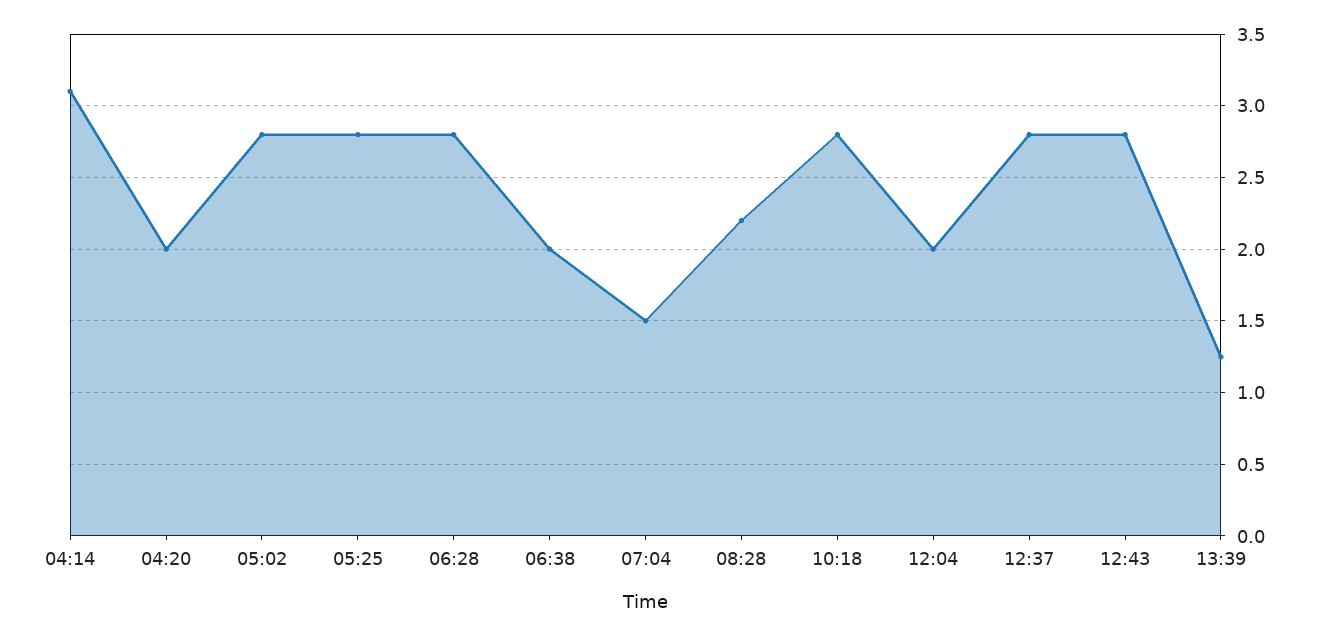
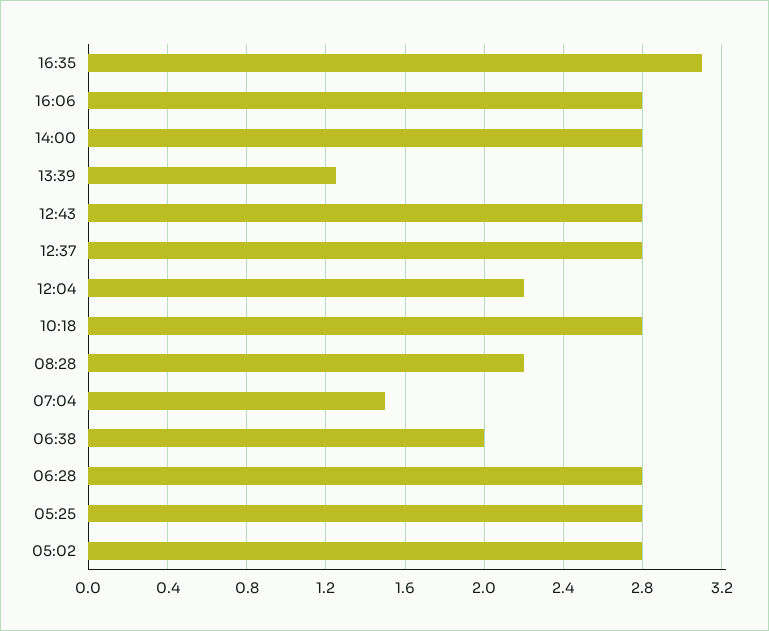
04:14: 3.1 -> none
04:20: 2 -> none
12:04: 2 -> 2.2
16:35: none -> 3.1
16:06: none -> 2.8
14:00: none -> 2.8

